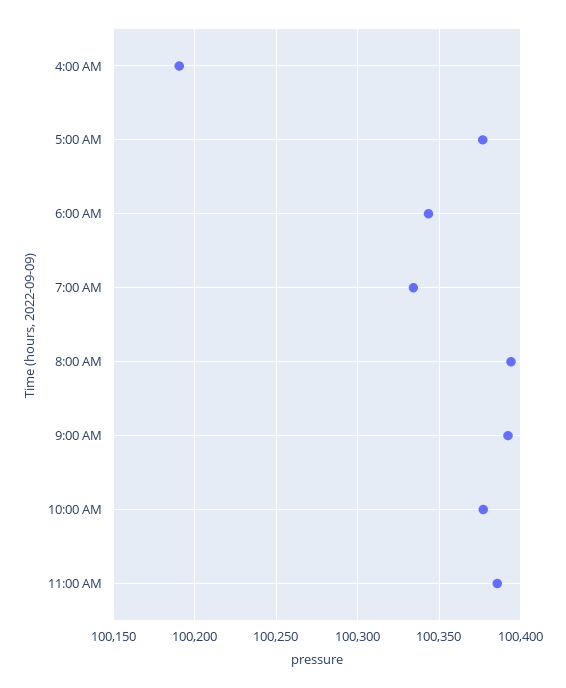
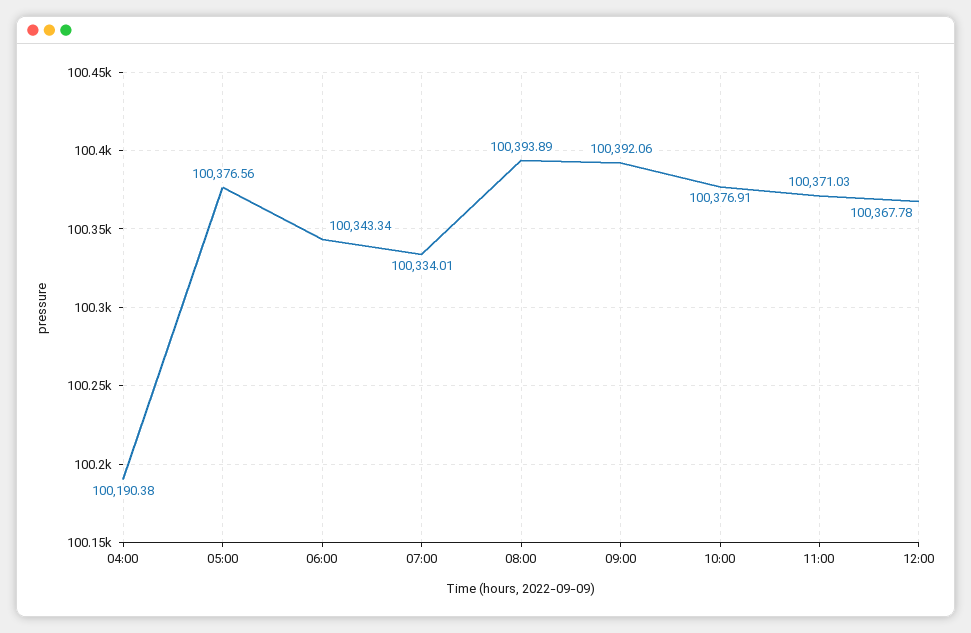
11:00 AM: 100385 -> 100371.03
12:00: none -> 100367.78

